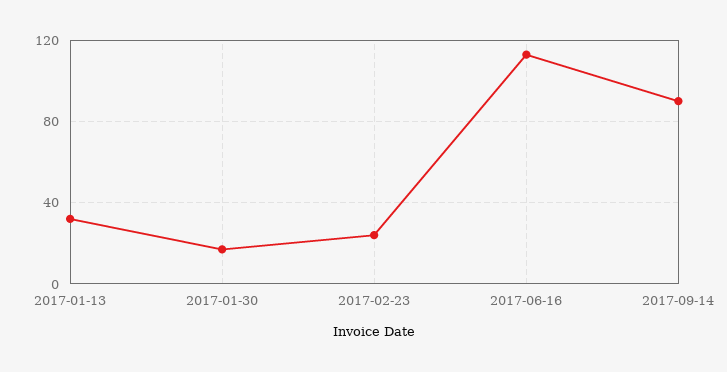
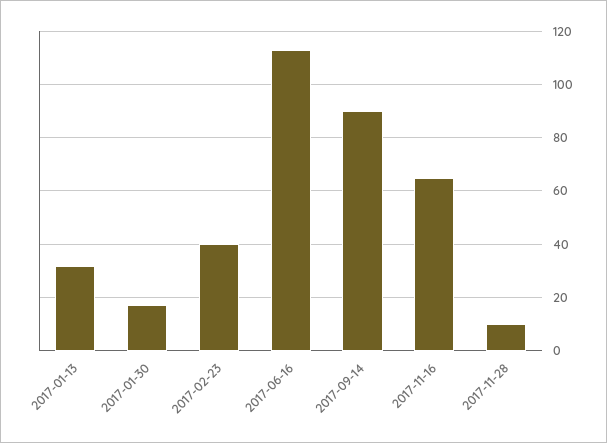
2017-02-23: 25 -> 40
2017-11-16: none -> 65
2017-11-28: none -> 10

